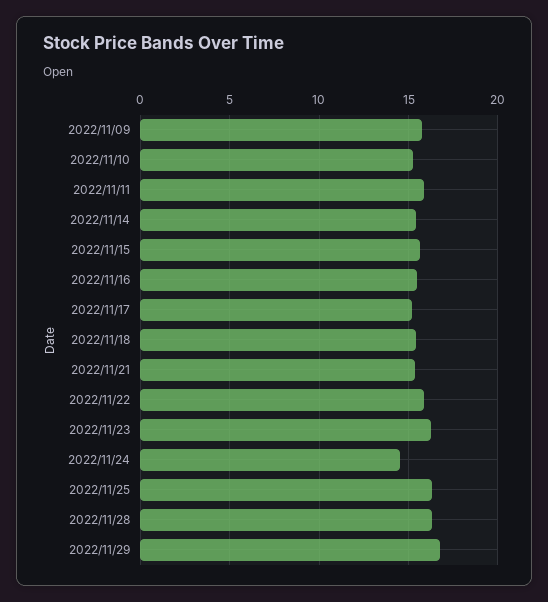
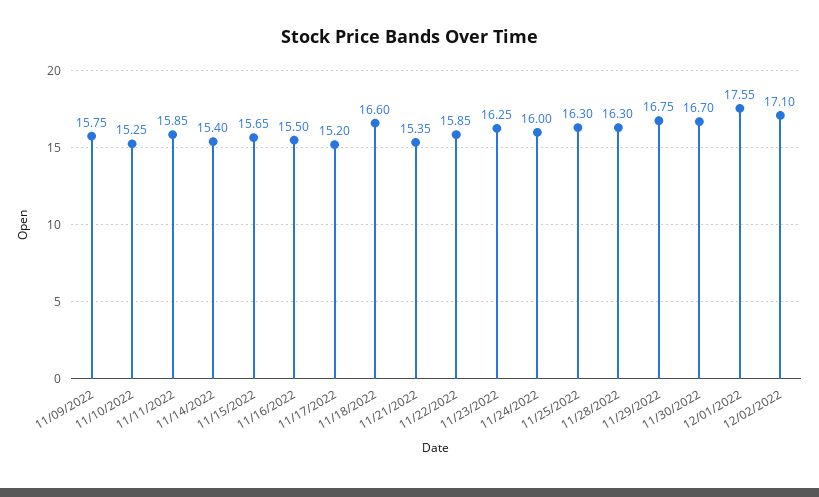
2022/11/18: 15.5 -> 16.6
2022/11/24: 14.5 -> 16
11/30/2022: none -> 16.7
12/01/2022: none -> 17.55
12/02/2022: none -> 17.1

